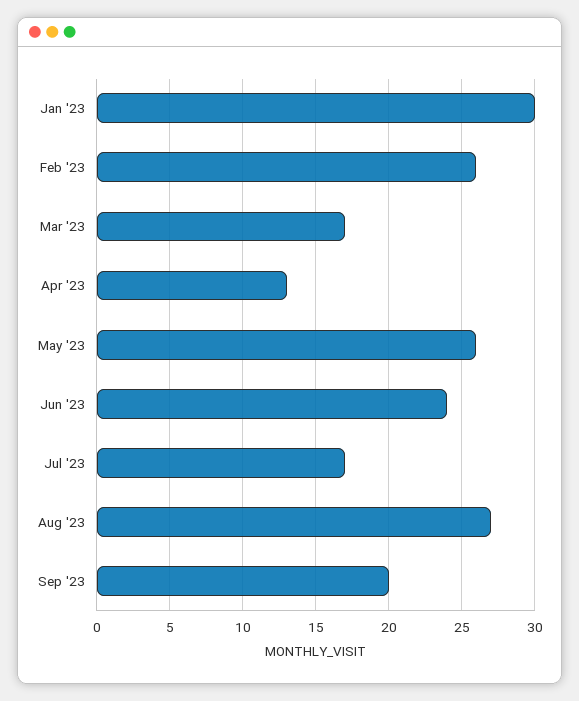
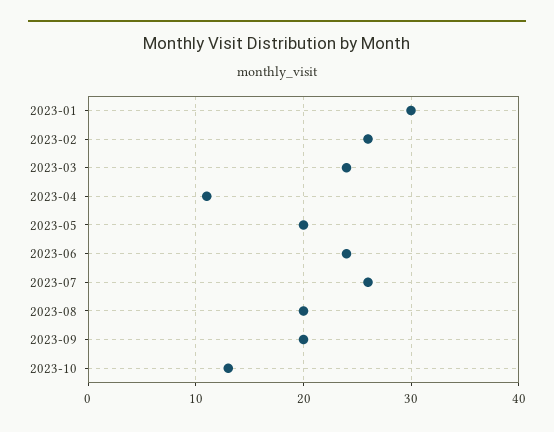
Mar '23: 17 -> 24
Apr '23: 13 -> 11
May '23: 26 -> 20
Jul '23: 17 -> 26
Aug '23: 27 -> 20
2023-10: none -> 13

